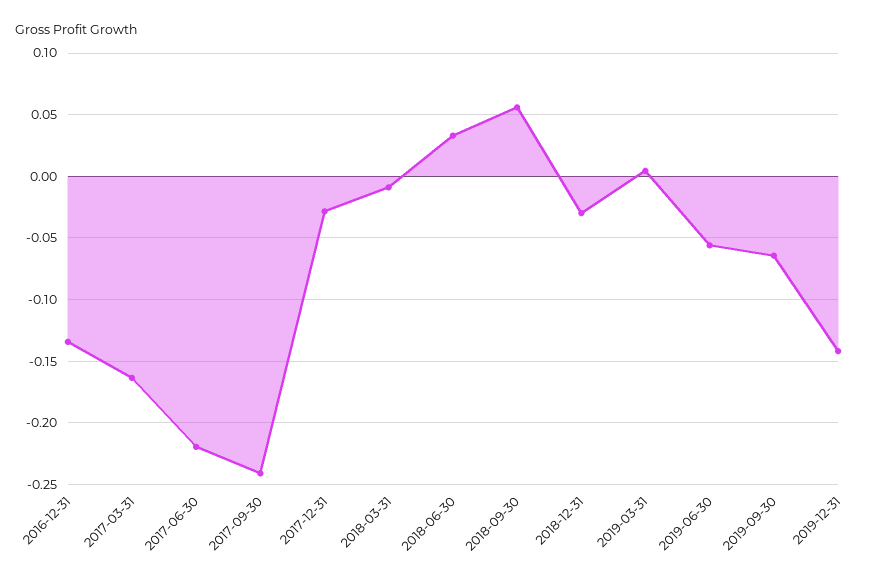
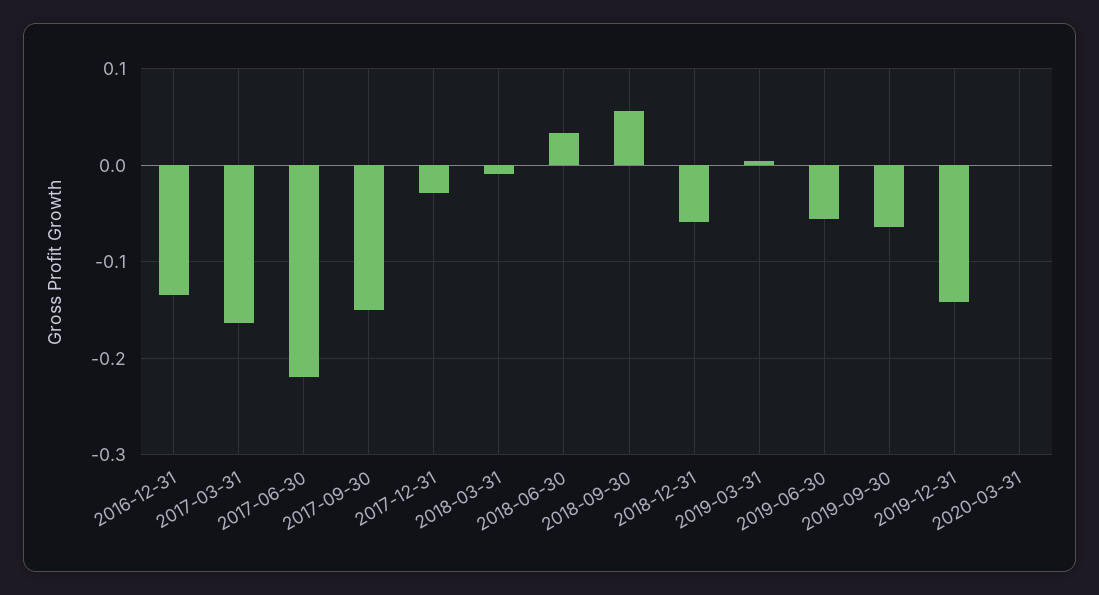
2017-09-30: -0.24 -> -0.15
2018-12-31: -0.03 -> -0.06
2020-03-31: none -> 0

